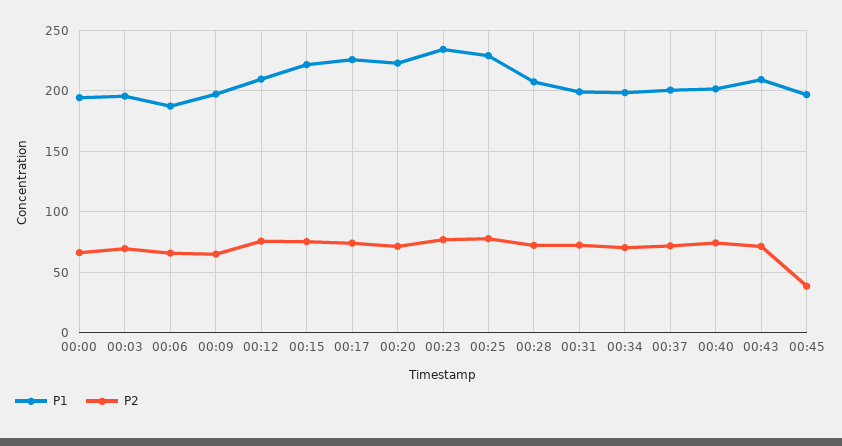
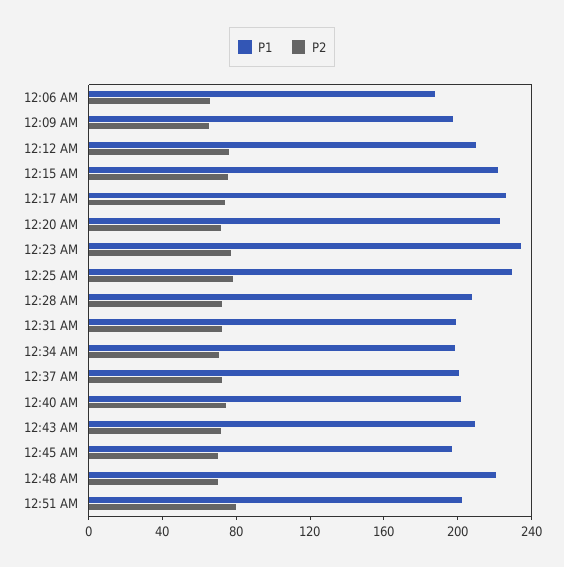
P1, 00:00: 195 -> none
P2, 00:00: 65 -> none
P1, 00:03: 195 -> none
P2, 00:03: 70 -> none
P2, 00:45: 40 -> 70
P1, 12:48 AM: none -> 220
P2, 12:48 AM: none -> 70
P1, 12:51 AM: none -> 200
P2, 12:51 AM: none -> 80

